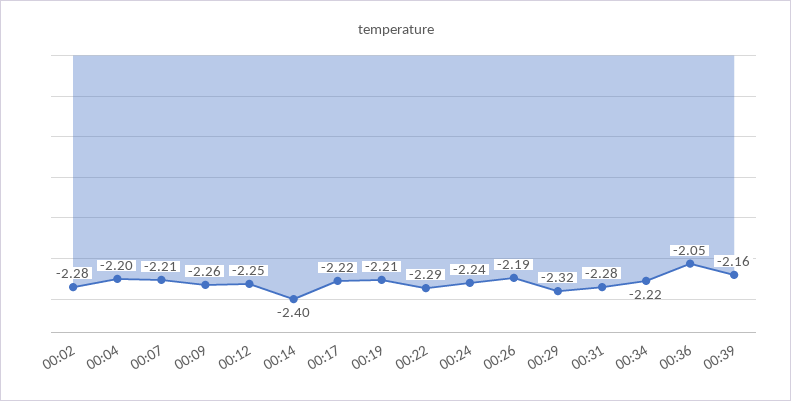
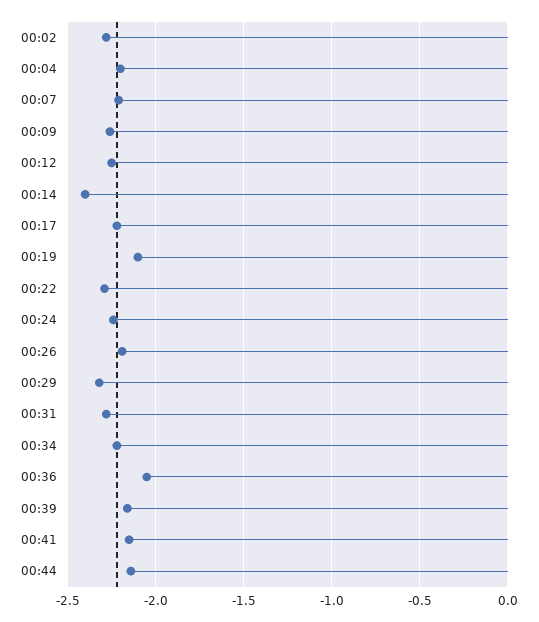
00:19: -2.21 -> -2.1
00:41: none -> -2.15
00:44: none -> -2.15

